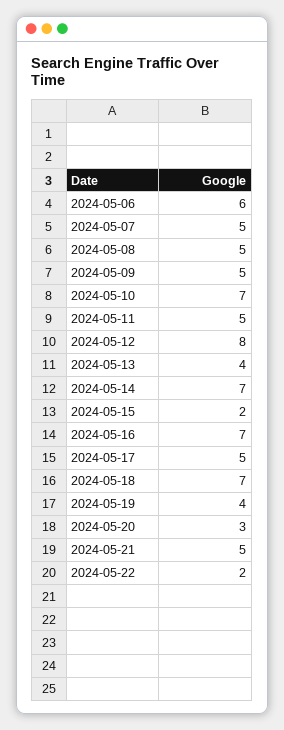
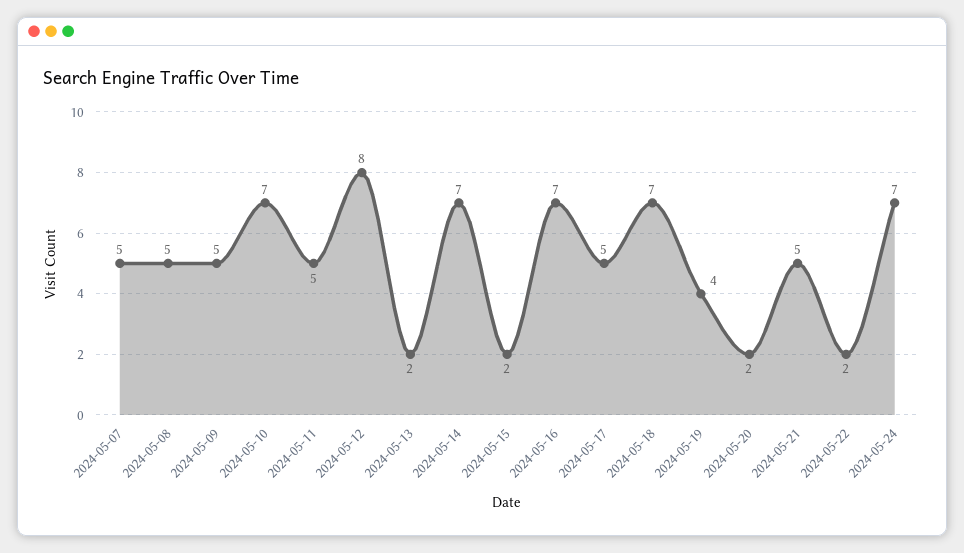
2024-05-06: 6 -> none
2024-05-13: 4 -> 2
2024-05-20: 3 -> 2
2024-05-24: none -> 7

